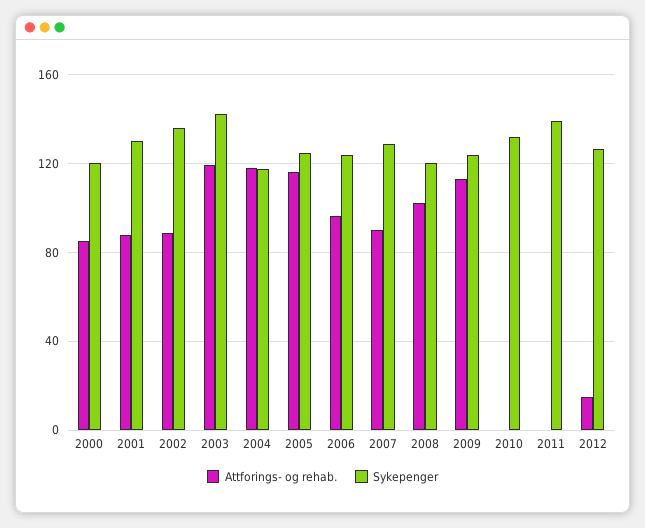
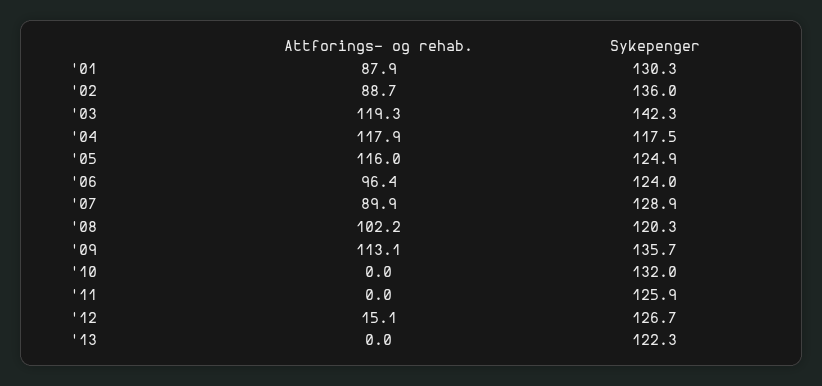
Attforings- og rehab., 2000: 85 -> none
Sykepenger, 2000: 120 -> none
Sykepenger, 2009: 125 -> 135.7
Sykepenger, 2011: 140 -> 125.9
Attforings- og rehab., '13: none -> 0
Sykepenger, '13: none -> 122.3

